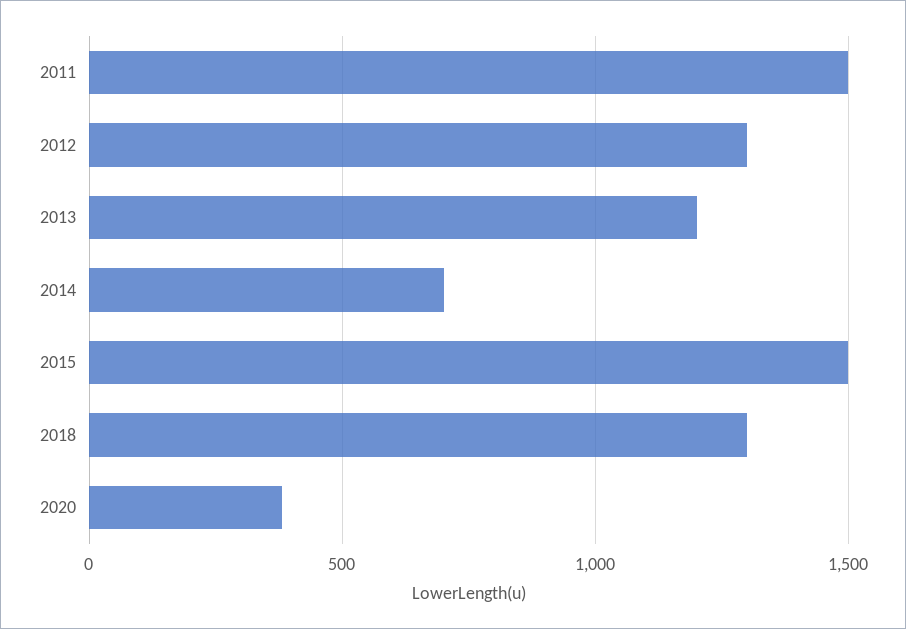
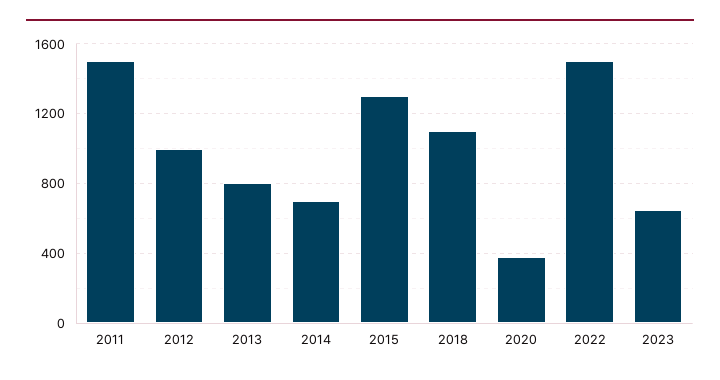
2012: 1300 -> 1000
2013: 1200 -> 800
2015: 1500 -> 1300
2018: 1300 -> 1100
2022: none -> 1500
2023: none -> 650

